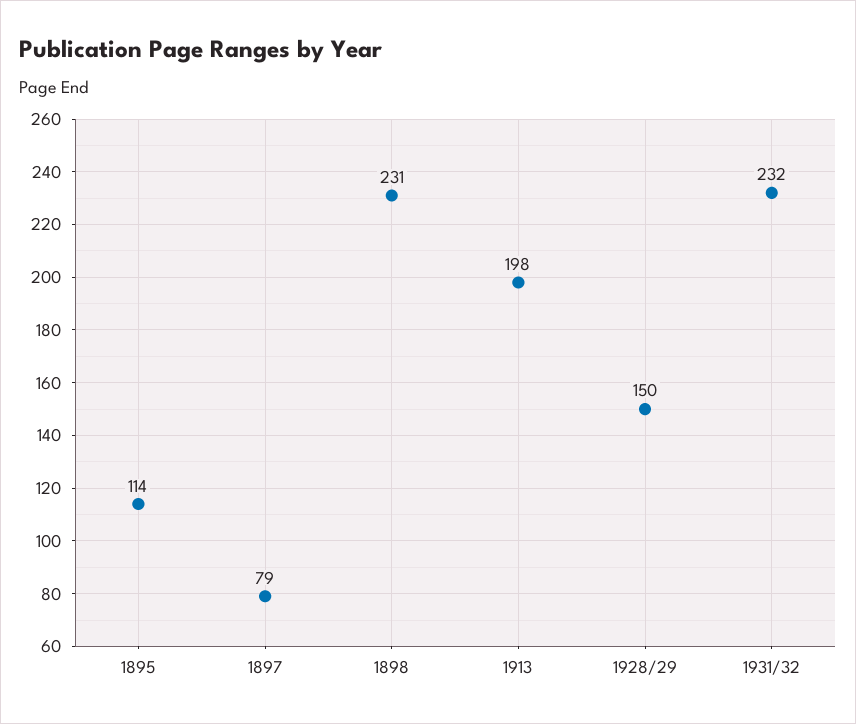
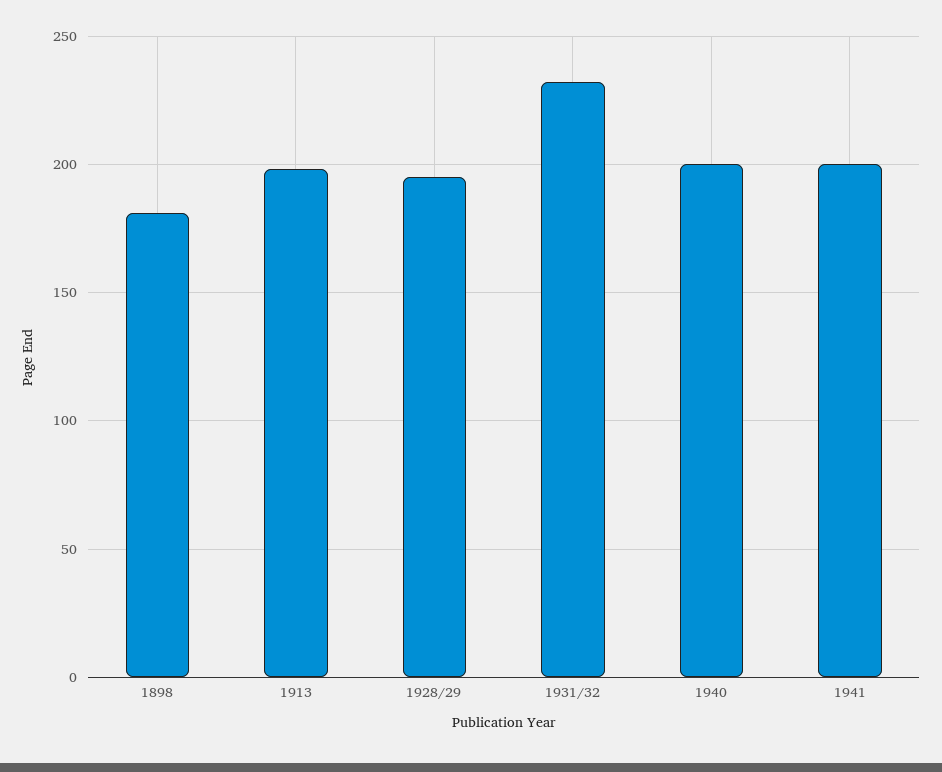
1895: 114 -> none
1897: 79 -> none
1898: 231 -> 180
1928/29: 150 -> 195
1940: none -> 200
1941: none -> 200

